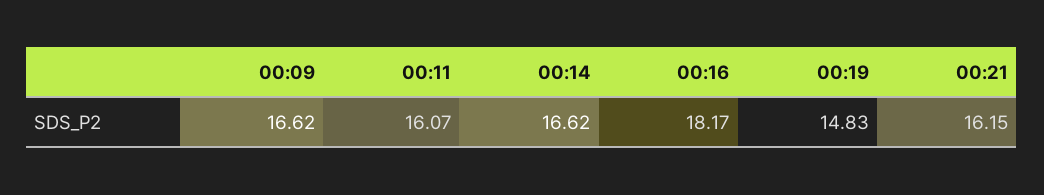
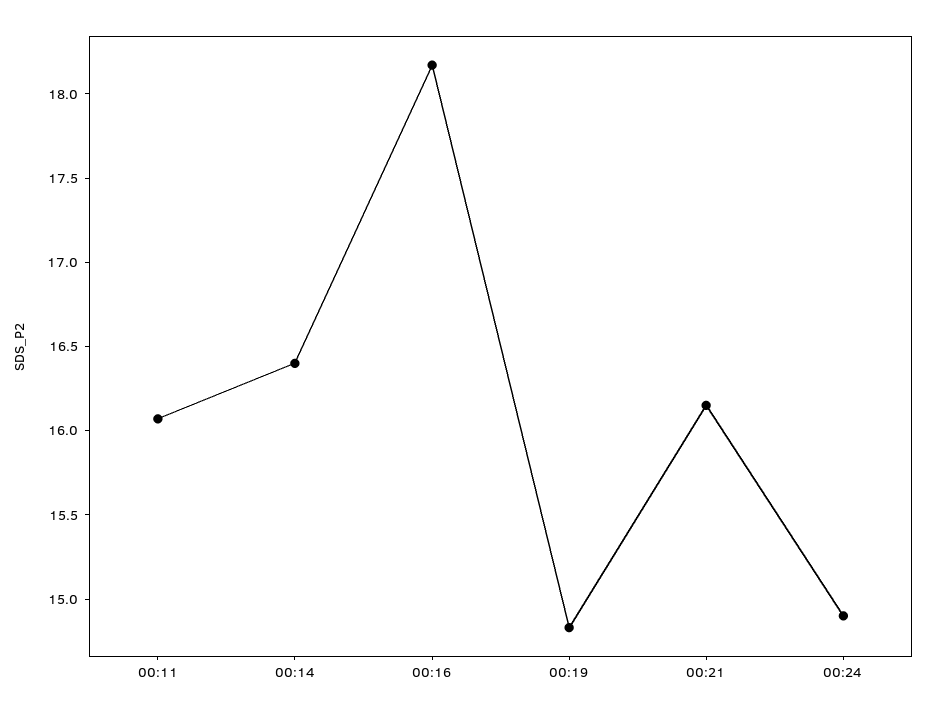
00:09: 16.62 -> none
00:14: 16.62 -> 16.4
00:24: none -> 14.9

